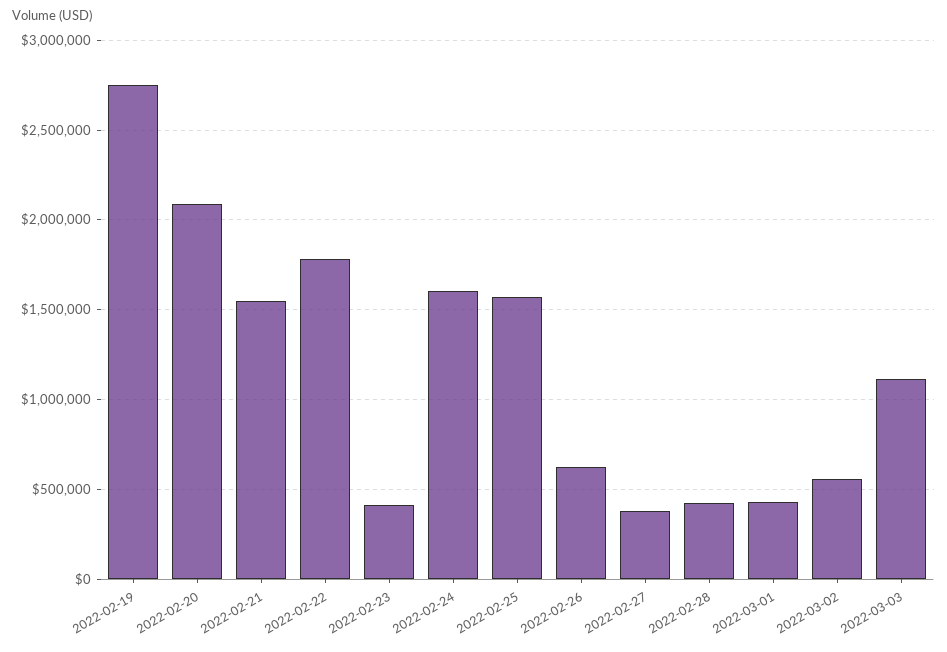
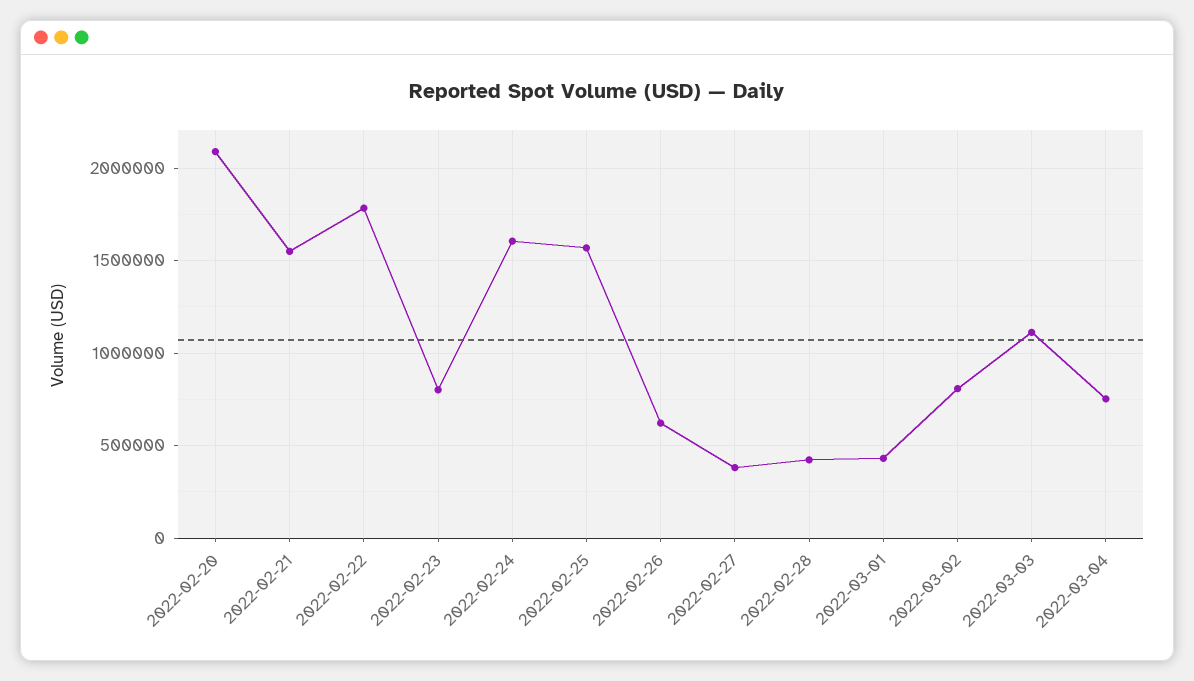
2022-02-19: 2750000 -> none
2022-02-23: 400000 -> 800000
2022-03-02: 550000 -> 800000
2022-03-04: none -> 750000

